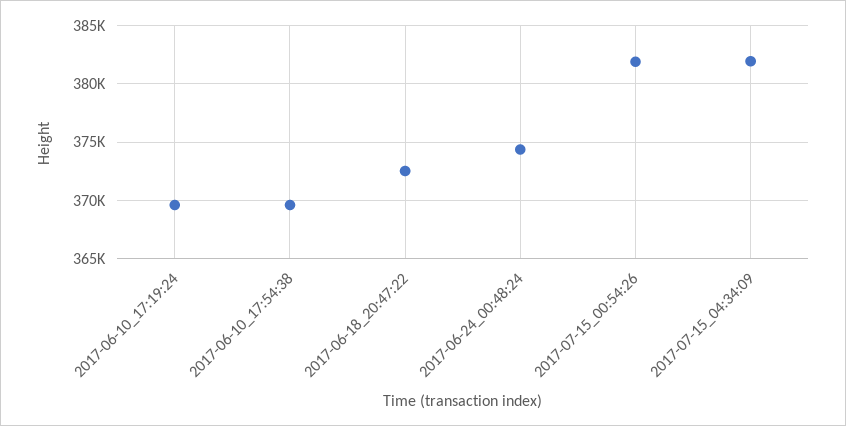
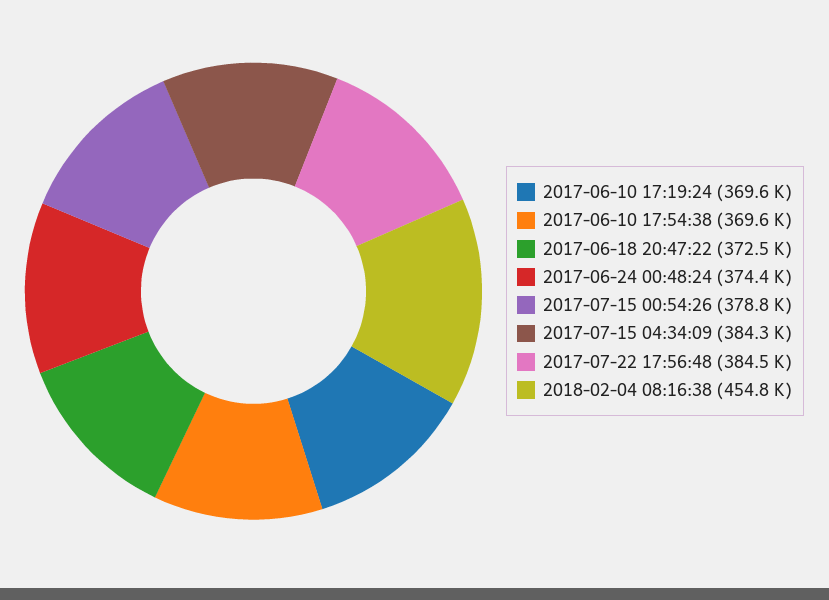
2017-07-15_00:54:26: 382000 -> 378800
2017-07-15_04:34:09: 382000 -> 384300
2017-07-22 17:56:48: none -> 384500
2018-02-04 08:16:38: none -> 454800

